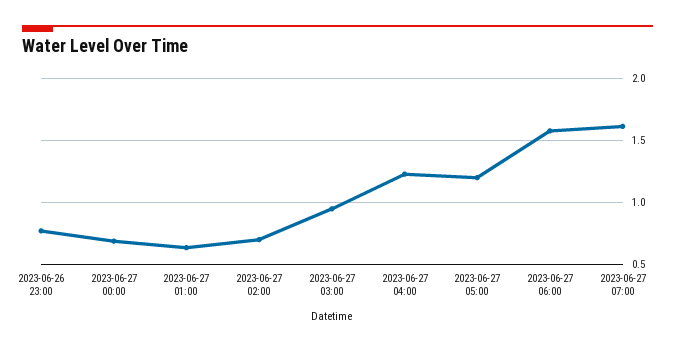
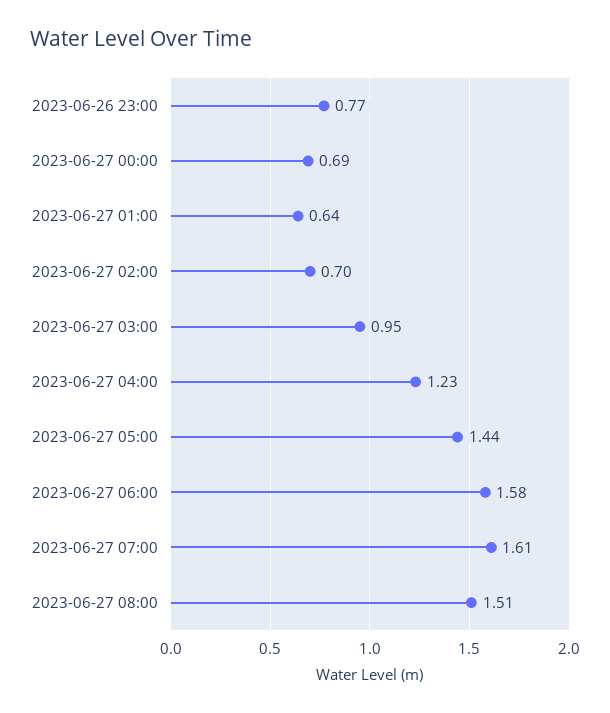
2023-06-27 05:00: 1.2 -> 1.44
2023-06-27 08:00: none -> 1.51

